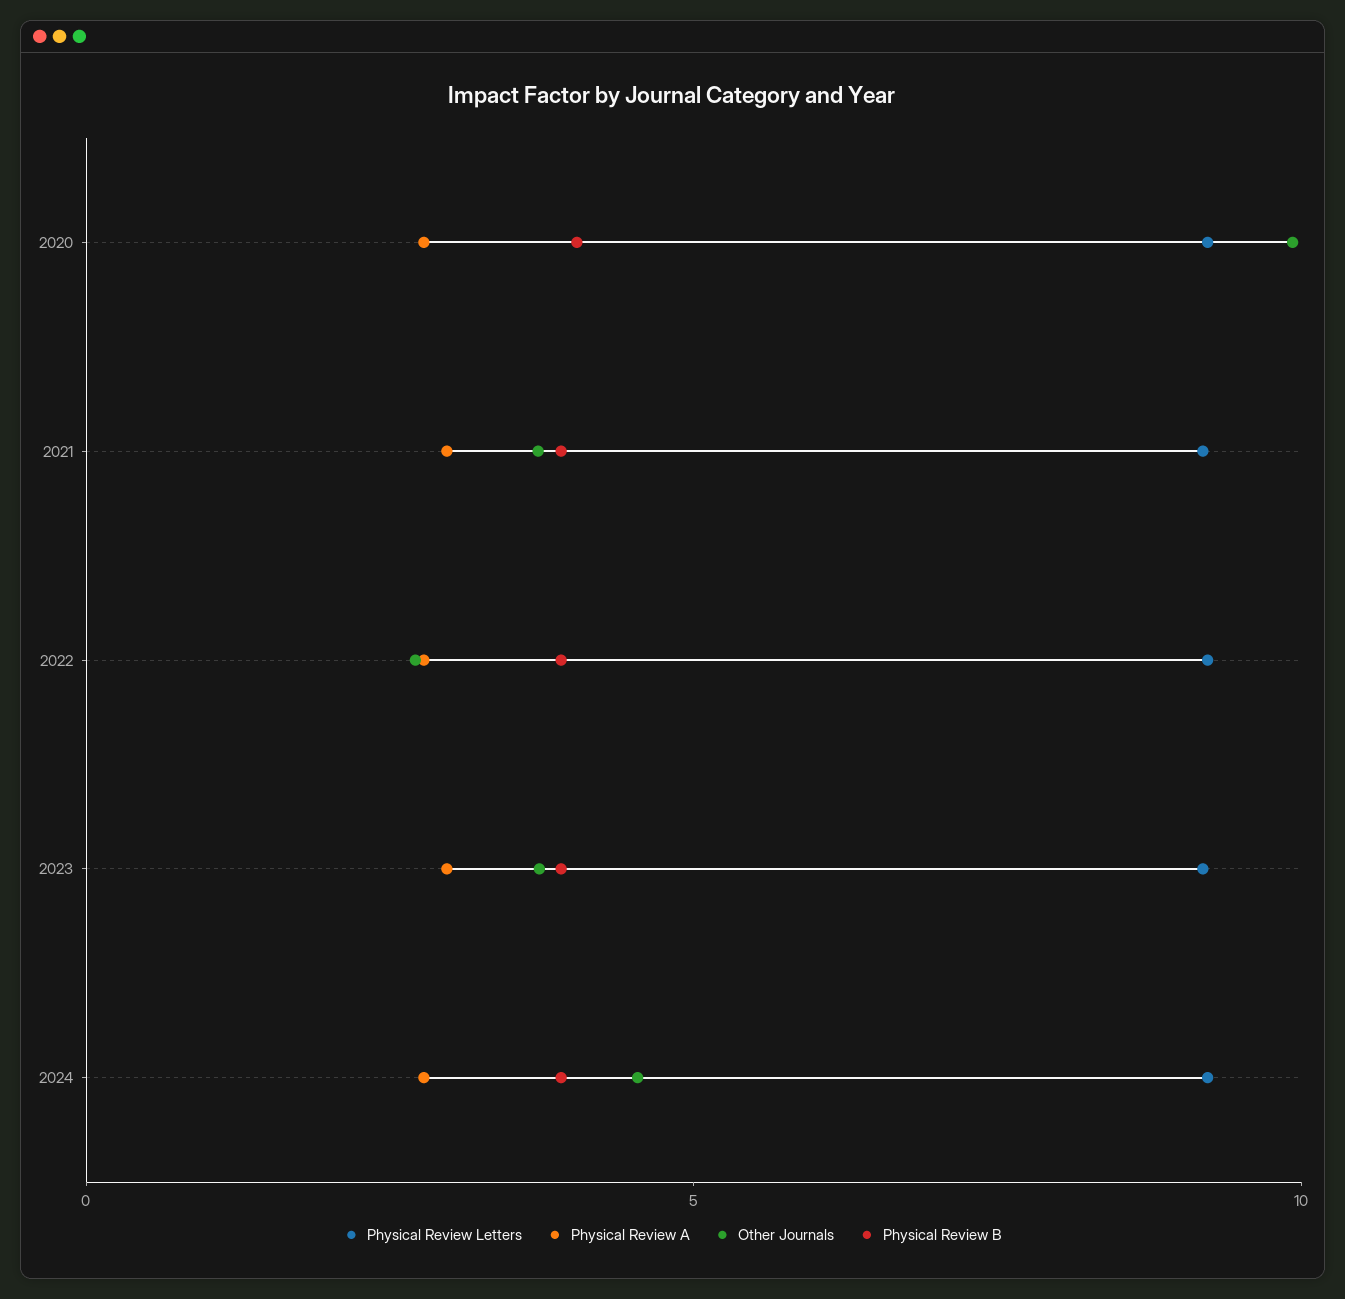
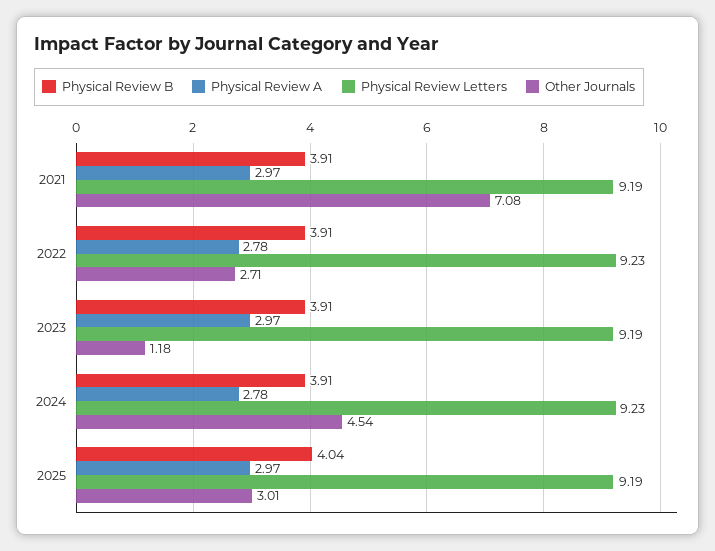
Physical Review Letters, 2020: 9 -> none
Physical Review A, 2020: 3 -> none
Other Journals, 2020: 10 -> none
Physical Review B, 2020: 4 -> none
Other Journals, 2021: 4 -> 7.08
Other Journals, 2023: 4 -> 1.18
Physical Review B, 2025: none -> 4.04
Physical Review A, 2025: none -> 2.97
Physical Review Letters, 2025: none -> 9.19
Other Journals, 2025: none -> 3.01

